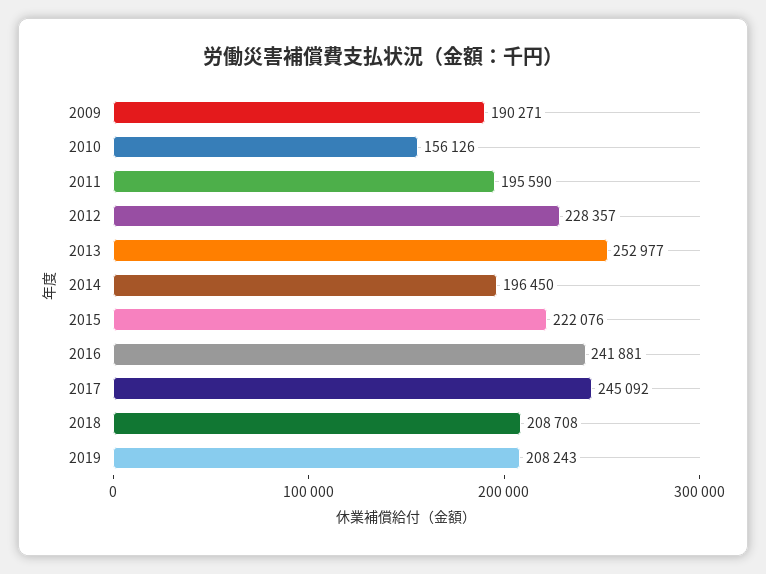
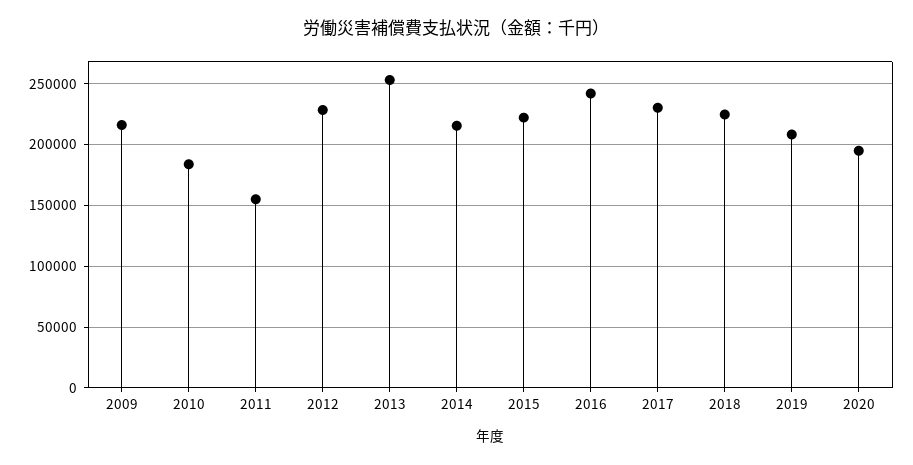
2009: 190271 -> 215000
2010: 156126 -> 185000
2011: 195590 -> 155000
2014: 196450 -> 215000
2017: 245092 -> 230000
2018: 208708 -> 225000
2020: none -> 195000

